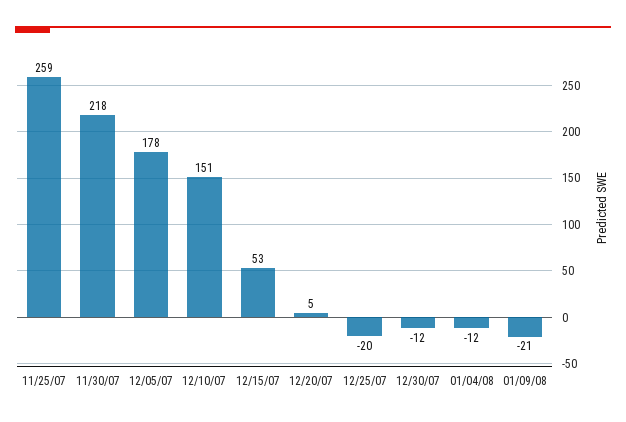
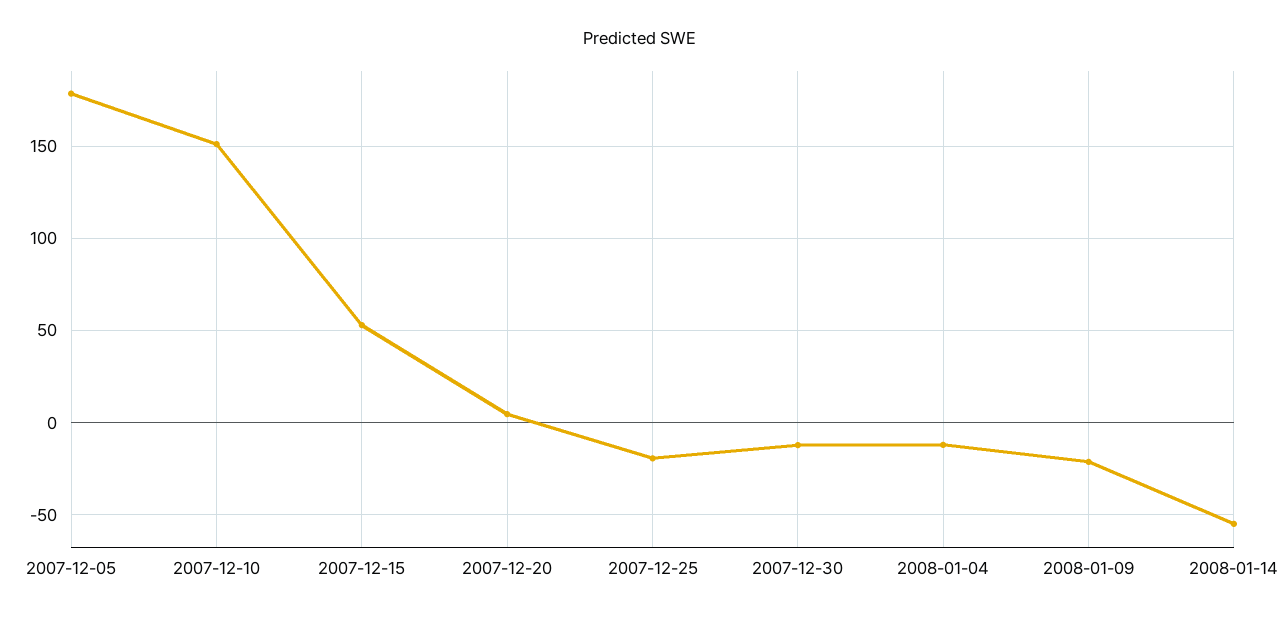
11/25/07: 259 -> none
11/30/07: 218 -> none
2008-01-14: none -> -55

